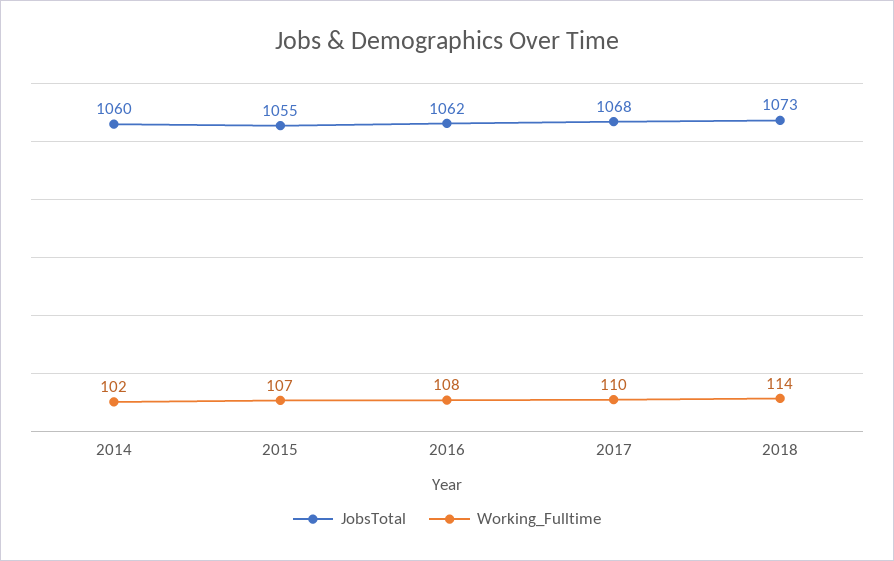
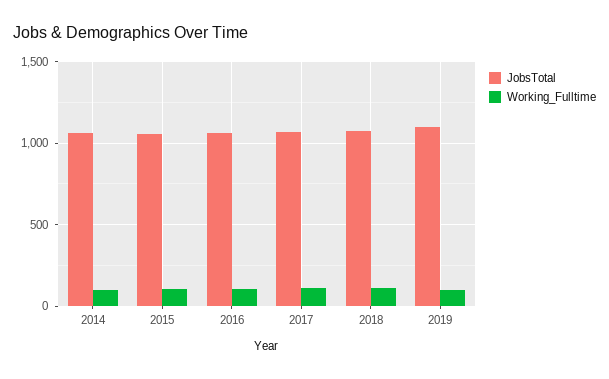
JobsTotal, 2019: none -> 1100
Working_Fulltime, 2019: none -> 100

